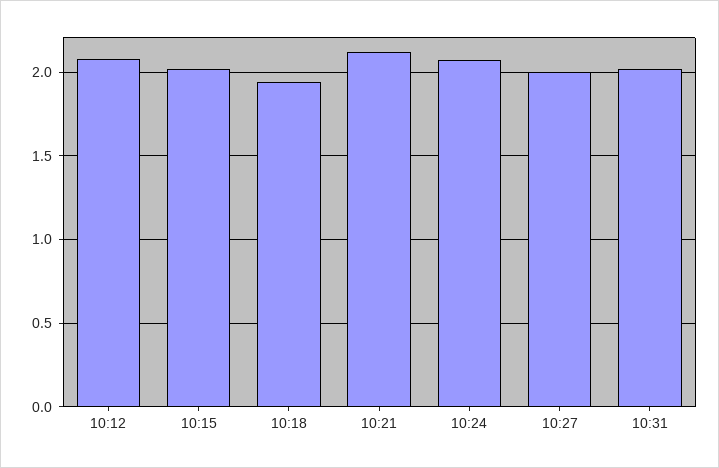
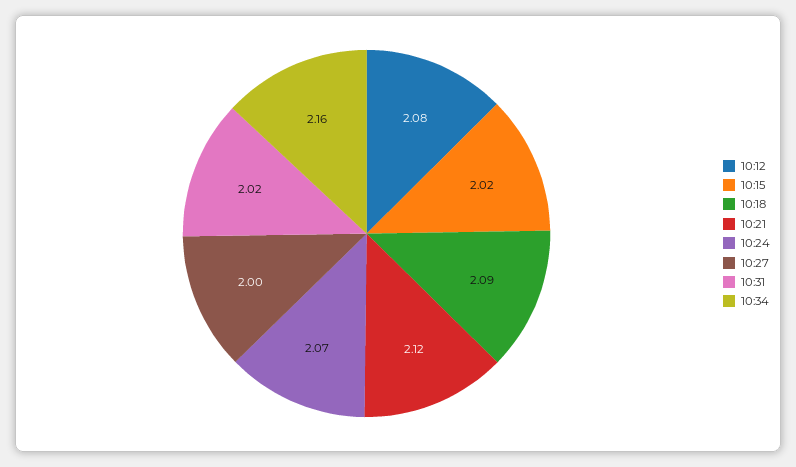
10:18: 1.95 -> 2.09
10:34: none -> 2.16

